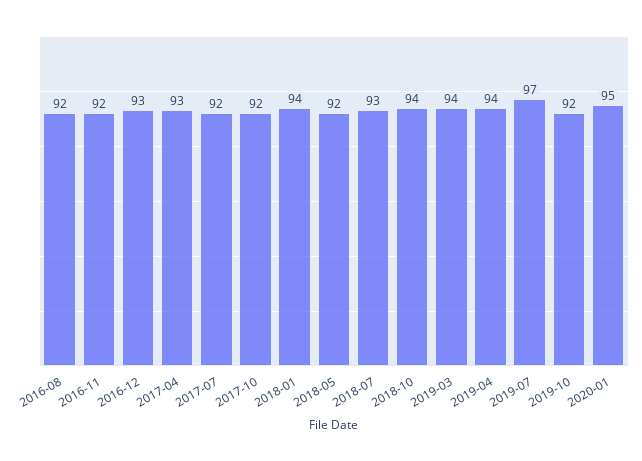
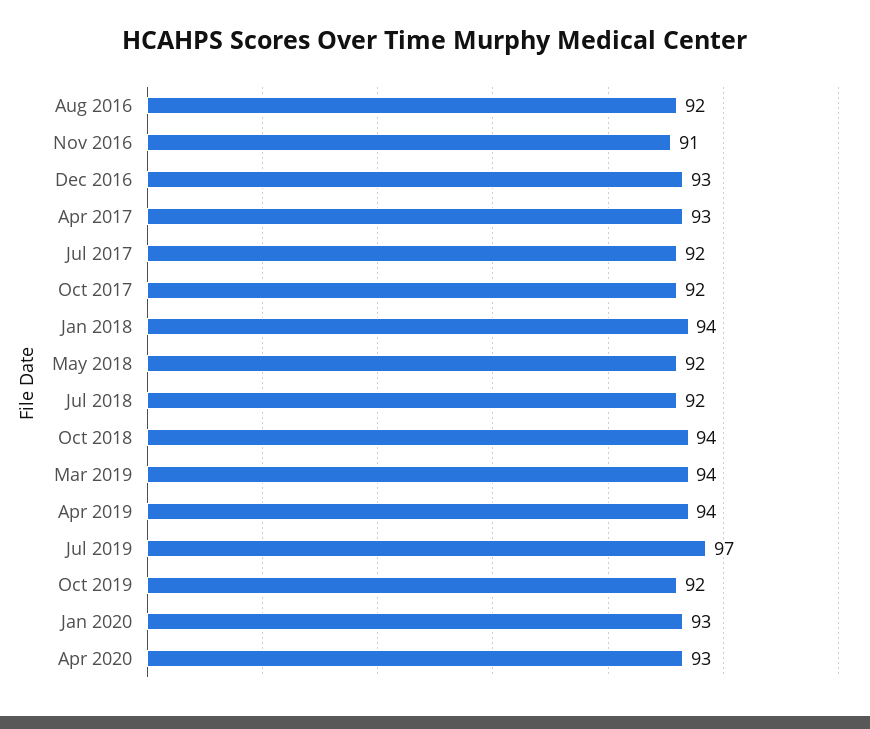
2016-11: 92 -> 91
2018-07: 93 -> 92
2020-01: 95 -> 93
Apr 2020: none -> 93

